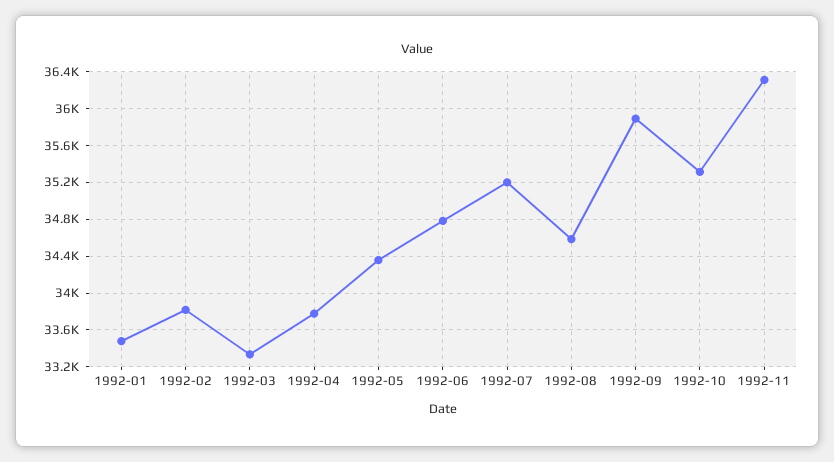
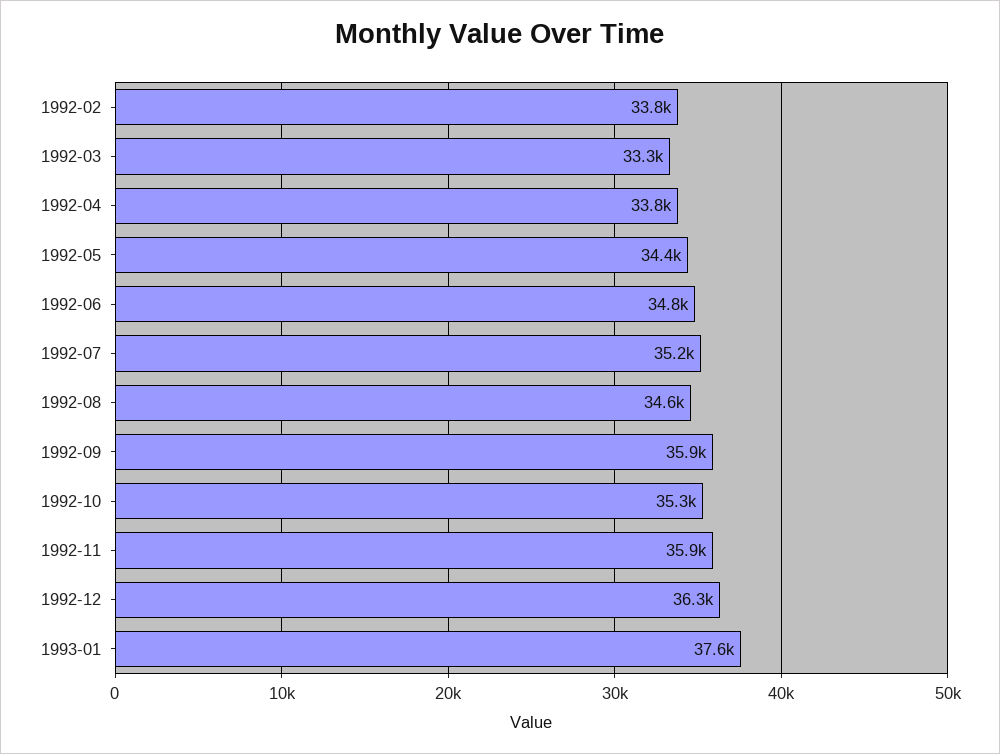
1992-01: 33500 -> none
1992-11: 36300 -> 35900
1992-12: none -> 36300
1993-01: none -> 37600

